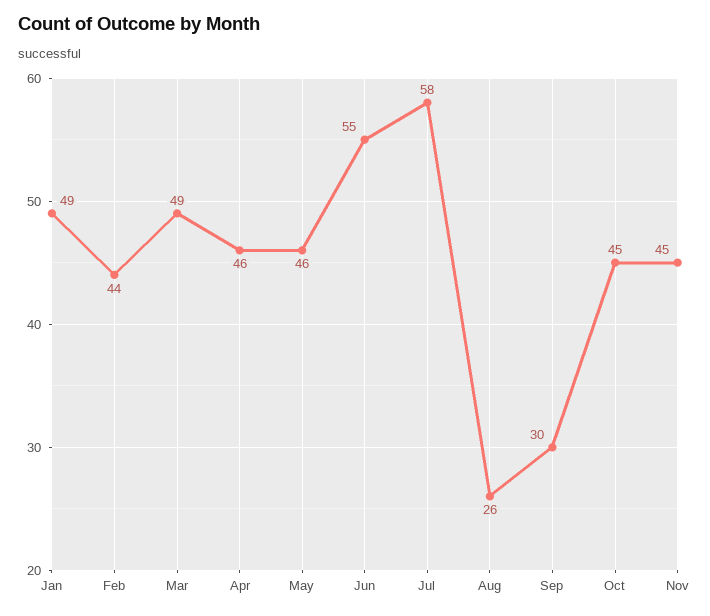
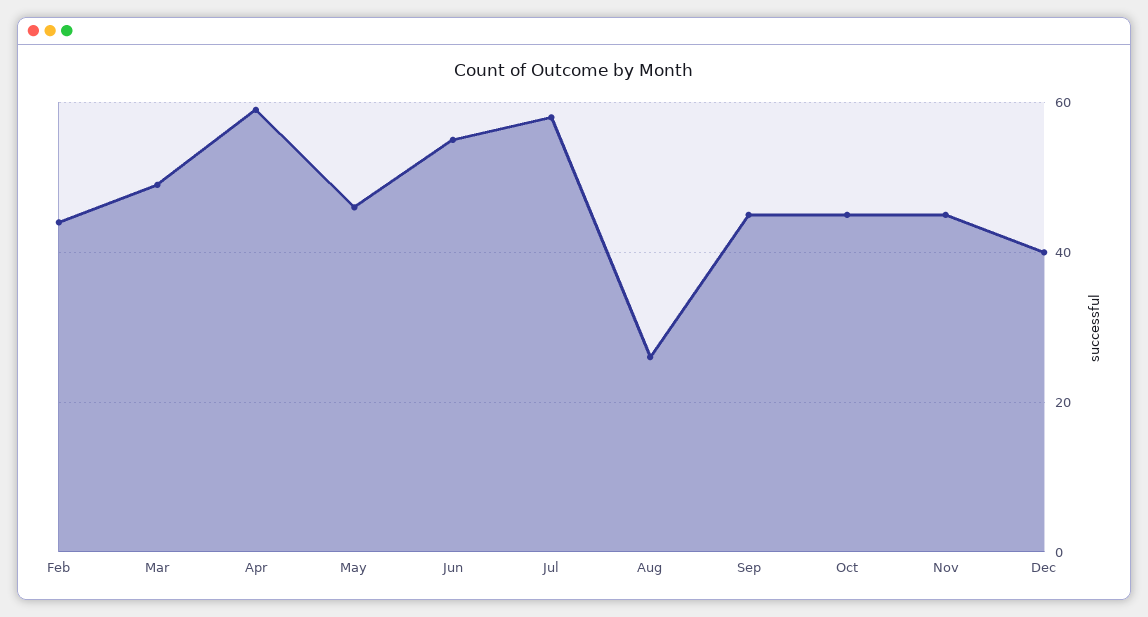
Jan: 49 -> none
Apr: 46 -> 60
Sep: 30 -> 45
Dec: none -> 40

